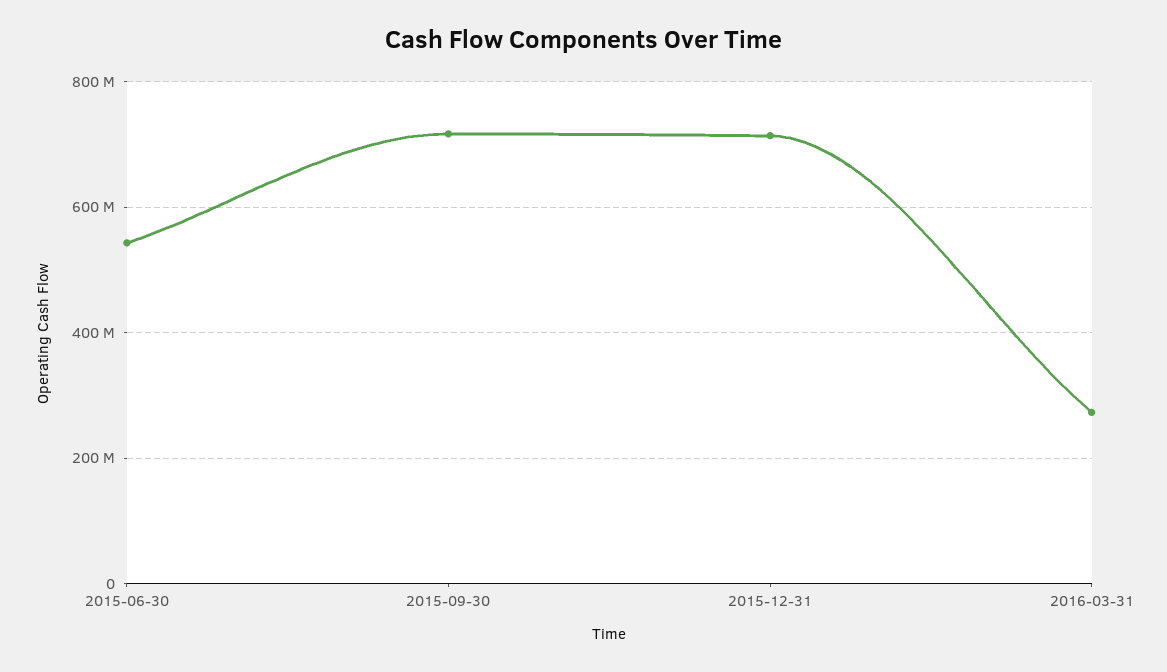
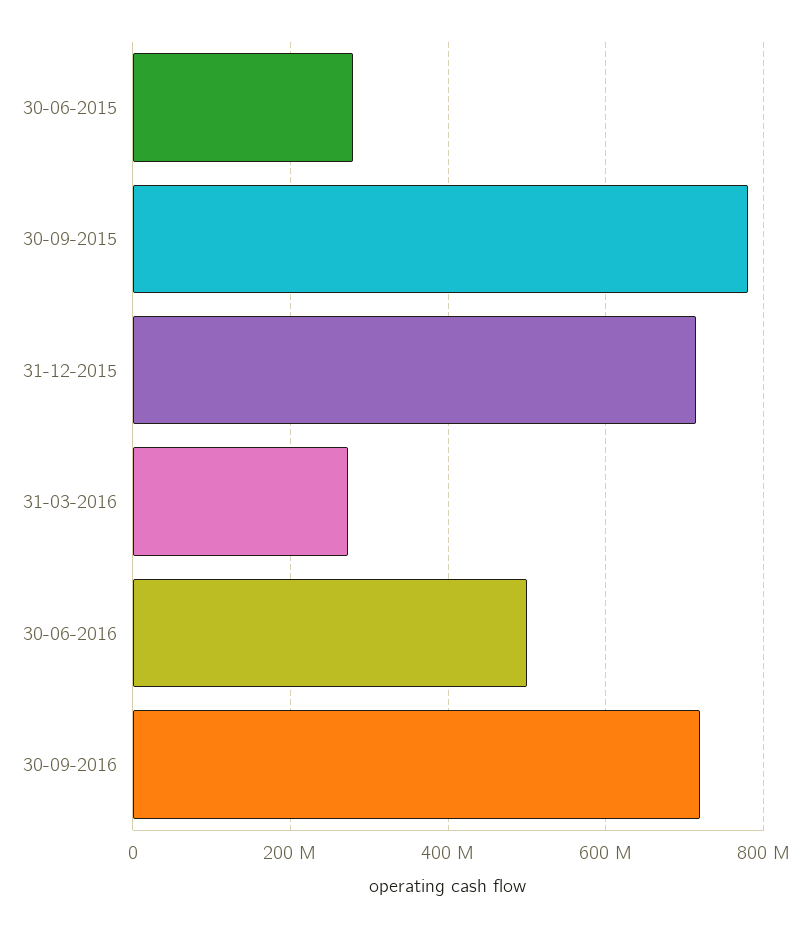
2015-06-30: 540000000 -> 280000000
2015-09-30: 720000000 -> 780000000
30-06-2016: none -> 500000000
30-09-2016: none -> 720000000

